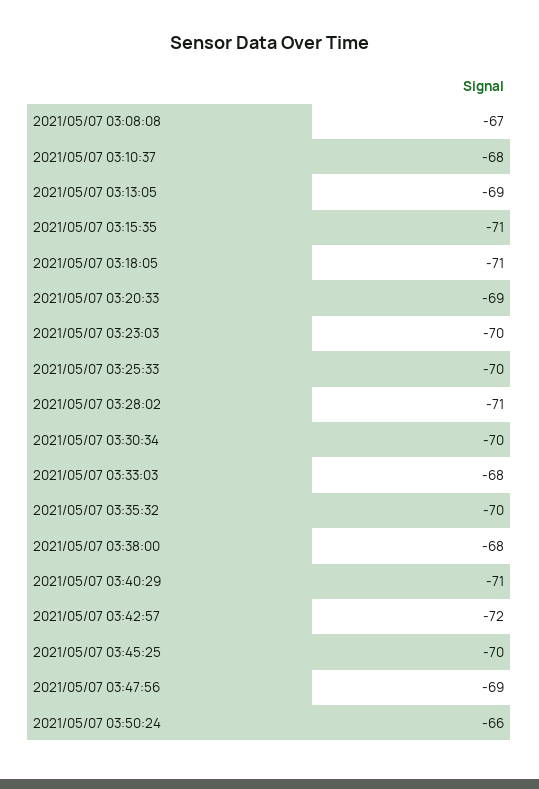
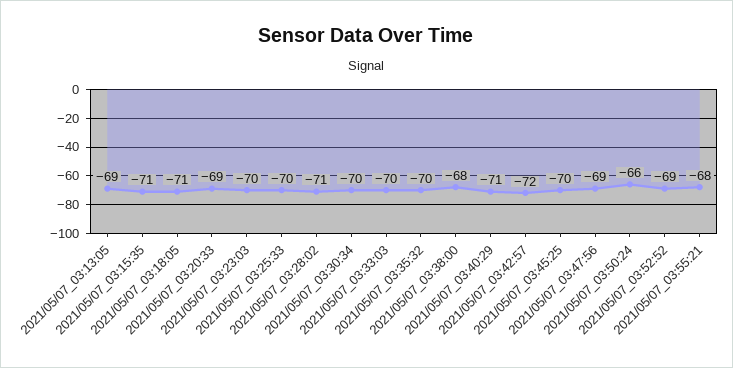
2021/05/07 03:08:08: -67 -> none
2021/05/07 03:10:37: -68 -> none
2021/05/07 03:33:03: -68 -> -70
2021/05/07_03:52:52: none -> -69
2021/05/07_03:55:21: none -> -68

